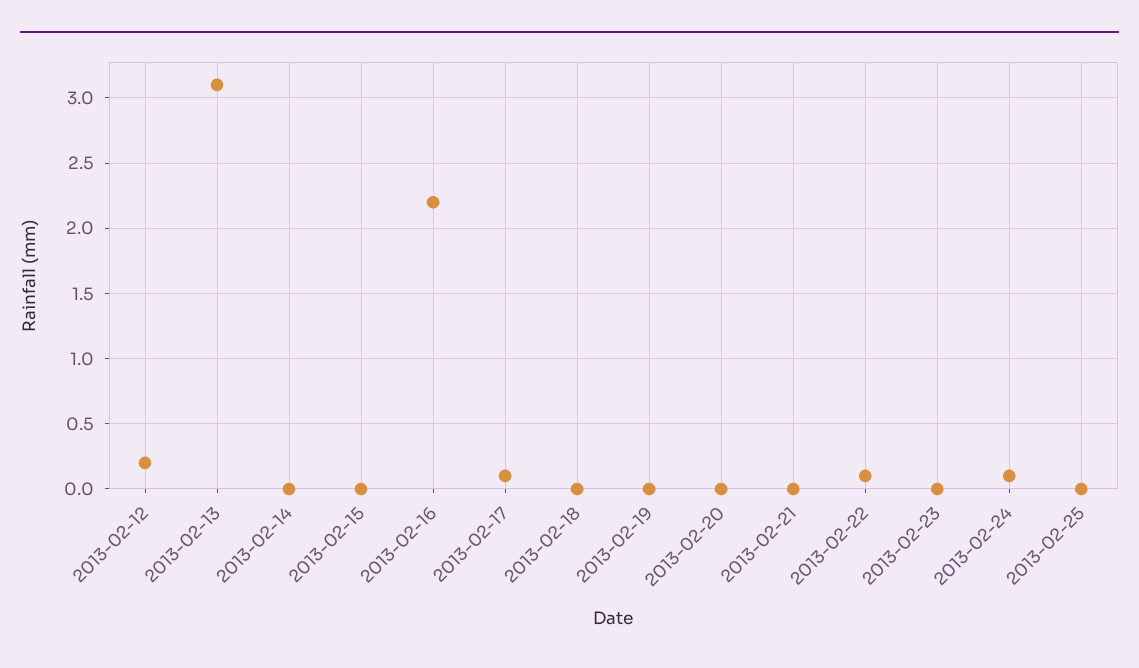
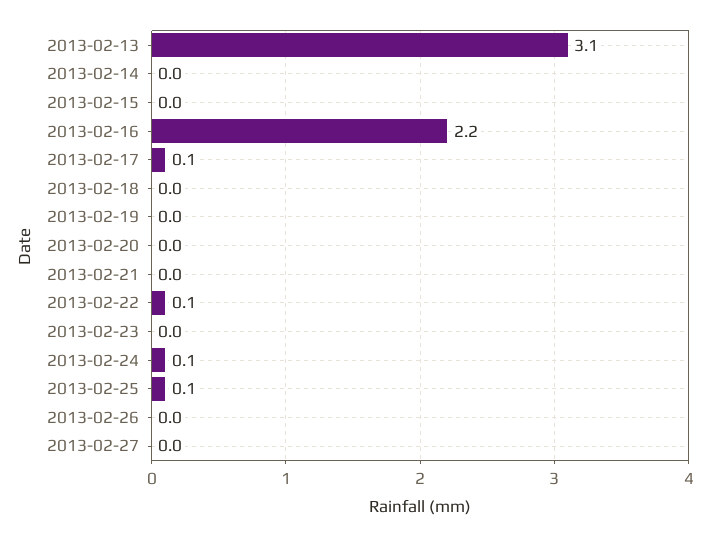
2013-02-12: 0.2 -> none
2013-02-25: 0 -> 0.1
2013-02-26: none -> 0
2013-02-27: none -> 0

